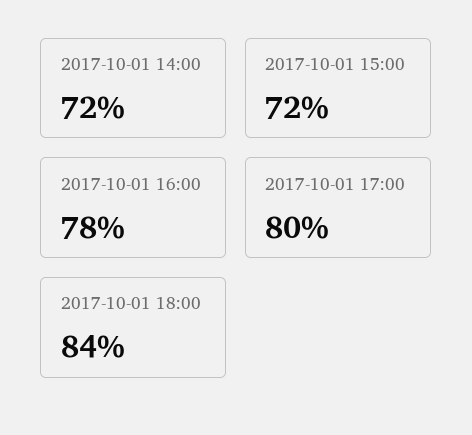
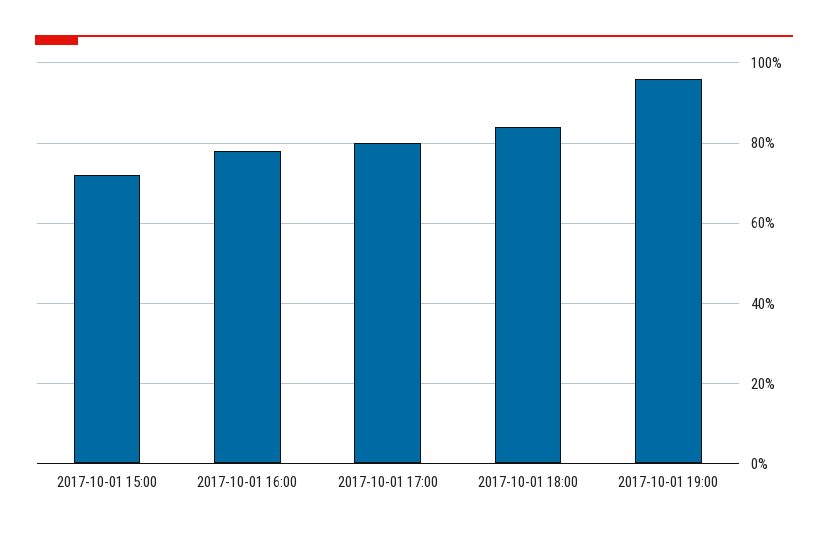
2017-10-01 14:00: 72 -> none
2017-10-01 19:00: none -> 95

